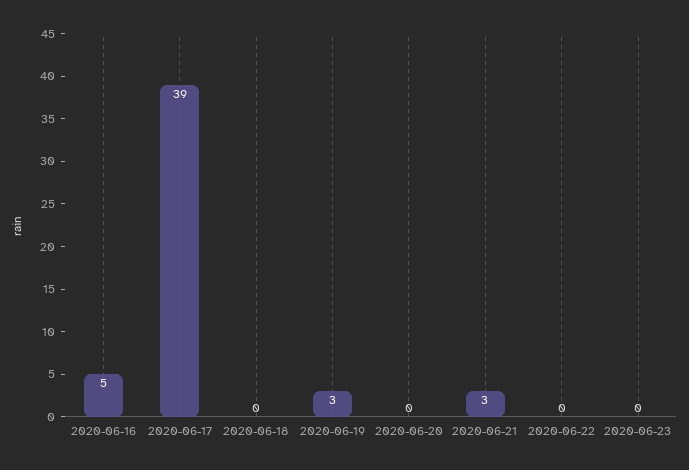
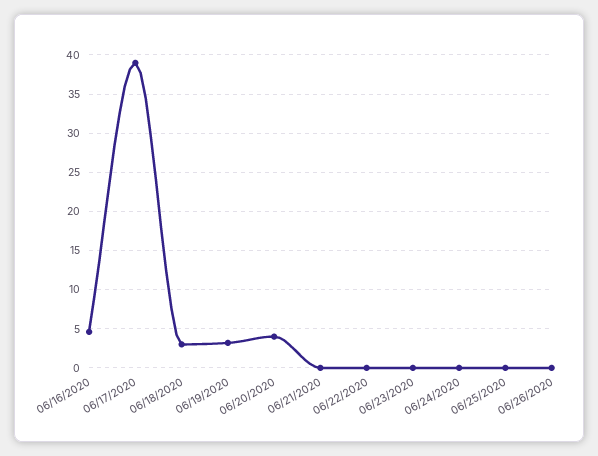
2020-06-18: 0 -> 3
2020-06-20: 0 -> 4
2020-06-21: 3 -> 0
06/24/2020: none -> 0
06/25/2020: none -> 0
06/26/2020: none -> 0

